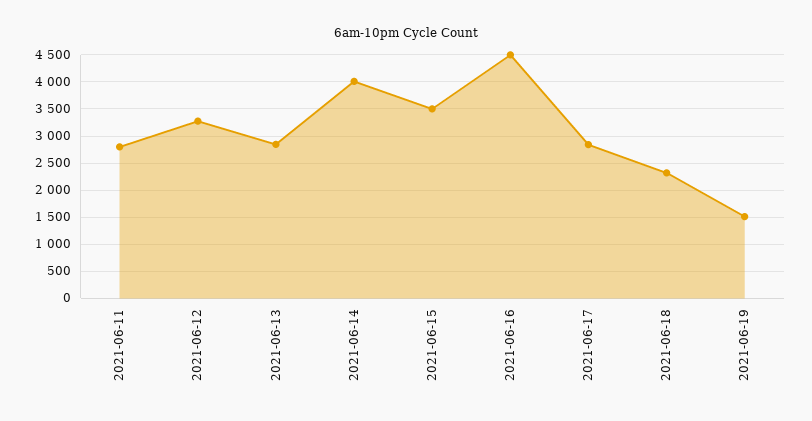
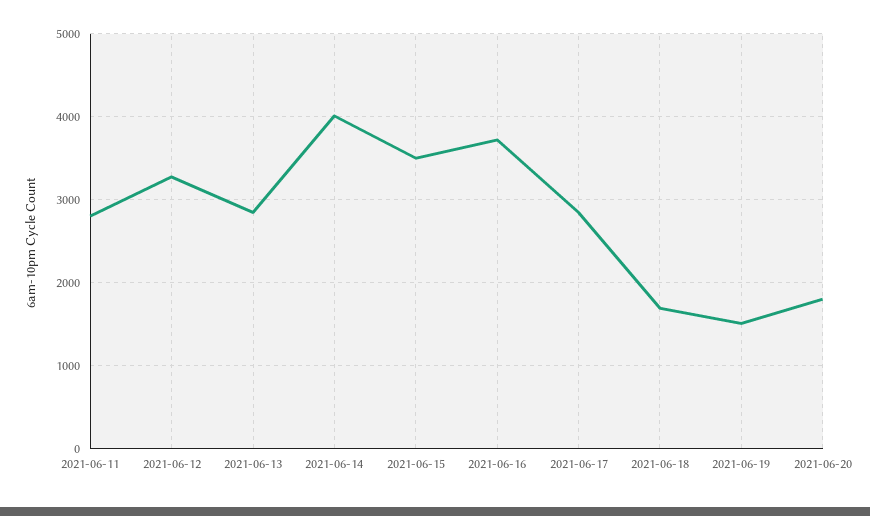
2021-06-16: 4500 -> 3700
2021-06-18: 2250 -> 1700
2021-06-20: none -> 1800

